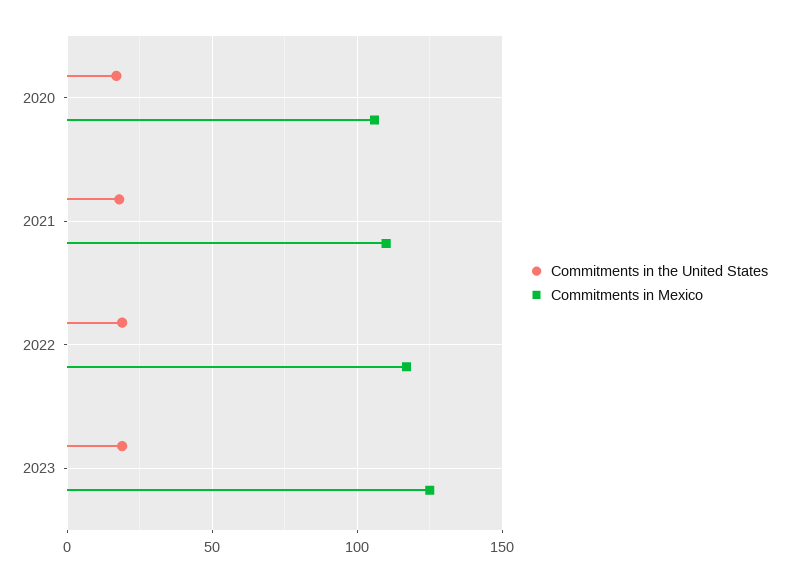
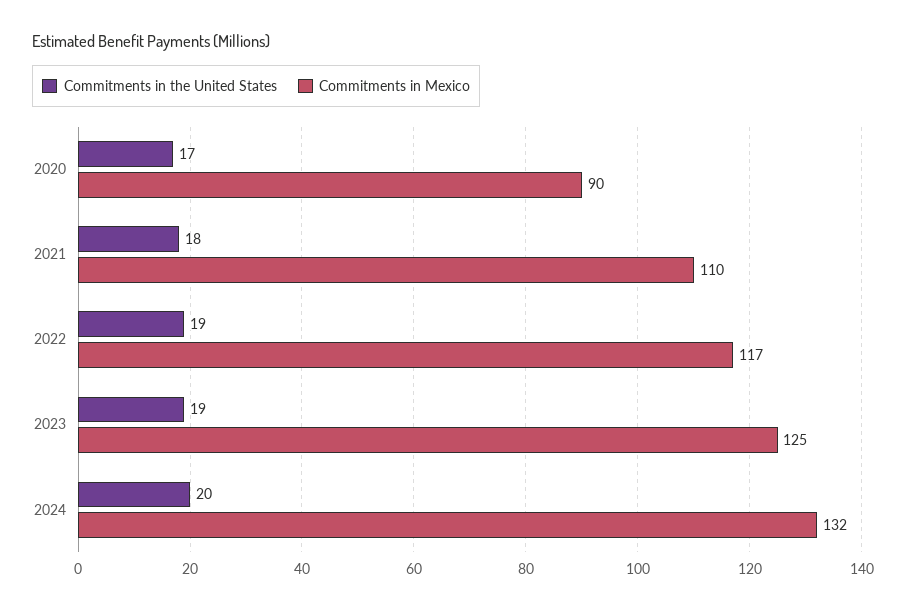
Commitments in Mexico, 2020: 105 -> 90
Commitments in the United States, 2024: none -> 20
Commitments in Mexico, 2024: none -> 132

